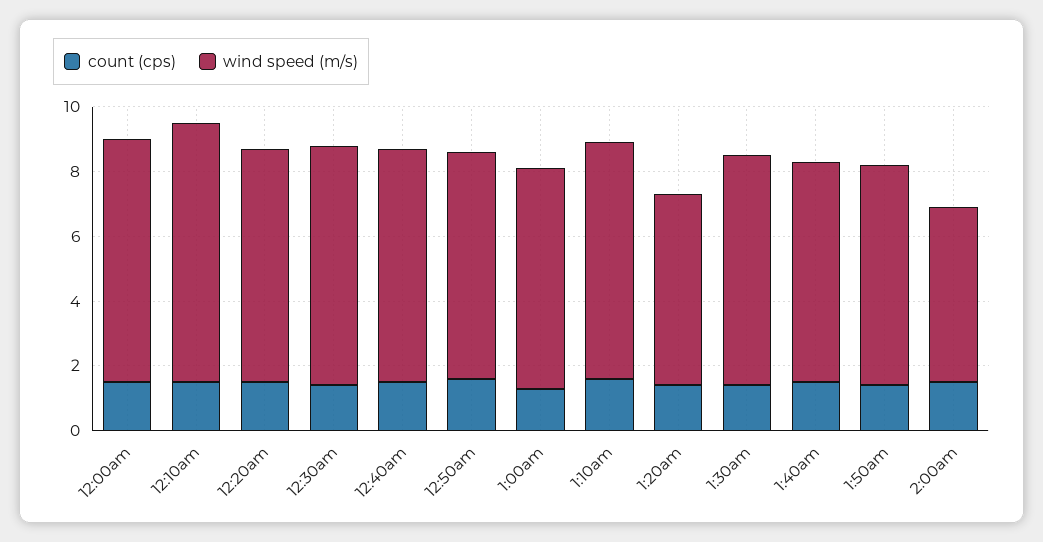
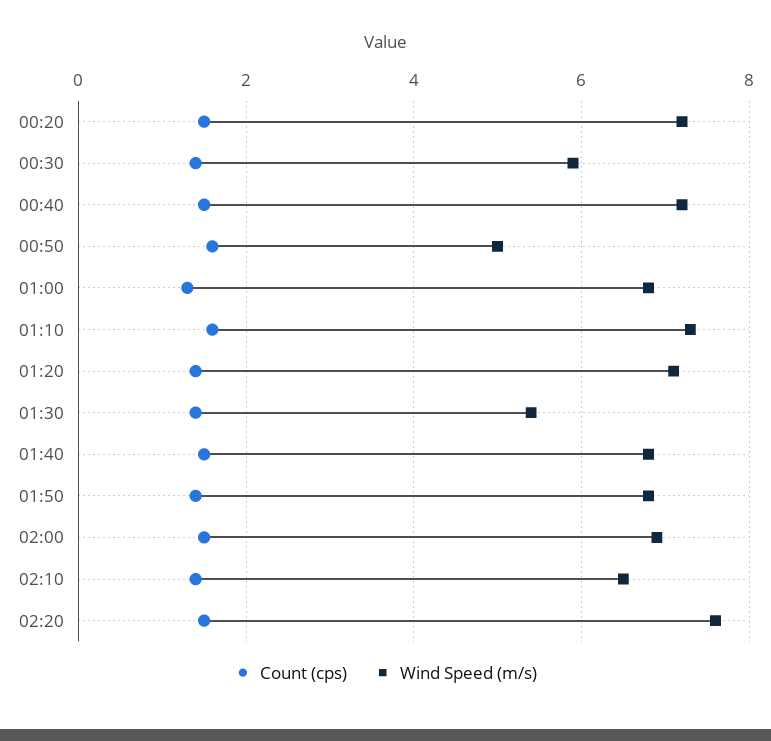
count (cps), 12:00am: 1.5 -> none
wind speed (m/s), 12:00am: 7.5 -> none
count (cps), 12:10am: 1.5 -> none
wind speed (m/s), 12:10am: 8 -> none
wind speed (m/s), 12:30am: 7.5 -> 6
wind speed (m/s), 12:50am: 7 -> 5
wind speed (m/s), 1:20am: 6 -> 7
wind speed (m/s), 1:30am: 7 -> 5.5
wind speed (m/s), 2:00am: 5.5 -> 7
count (cps), 02:10: none -> 1.5
wind speed (m/s), 02:10: none -> 6.5
count (cps), 02:20: none -> 1.5
wind speed (m/s), 02:20: none -> 7.5

